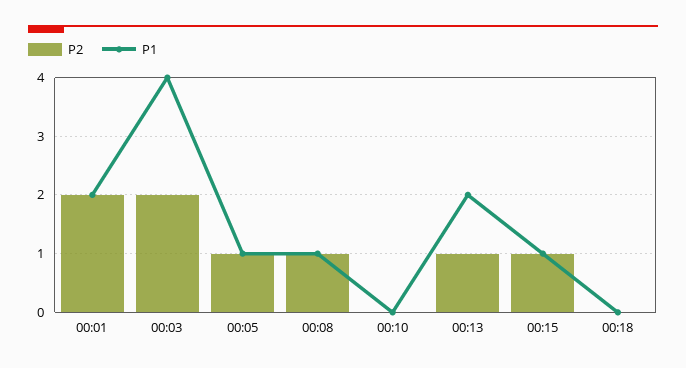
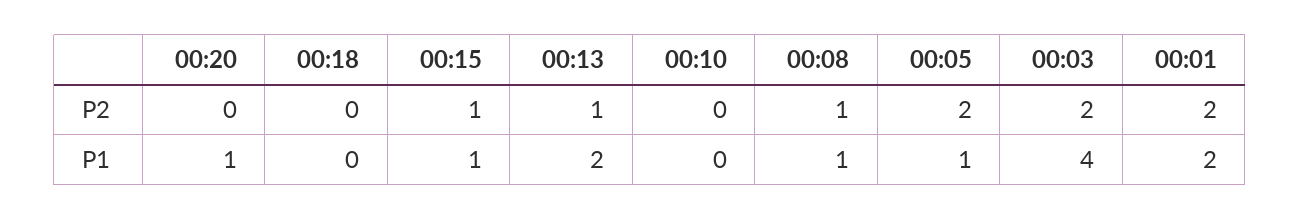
P2, 00:05: 1 -> 2
P2, 00:20: none -> 0
P1, 00:20: none -> 1

